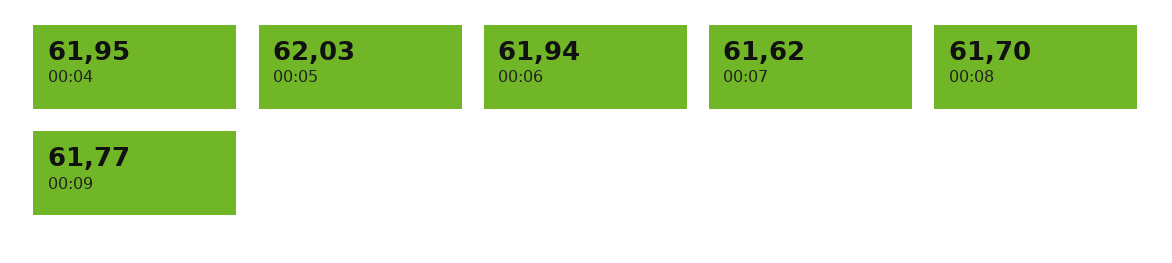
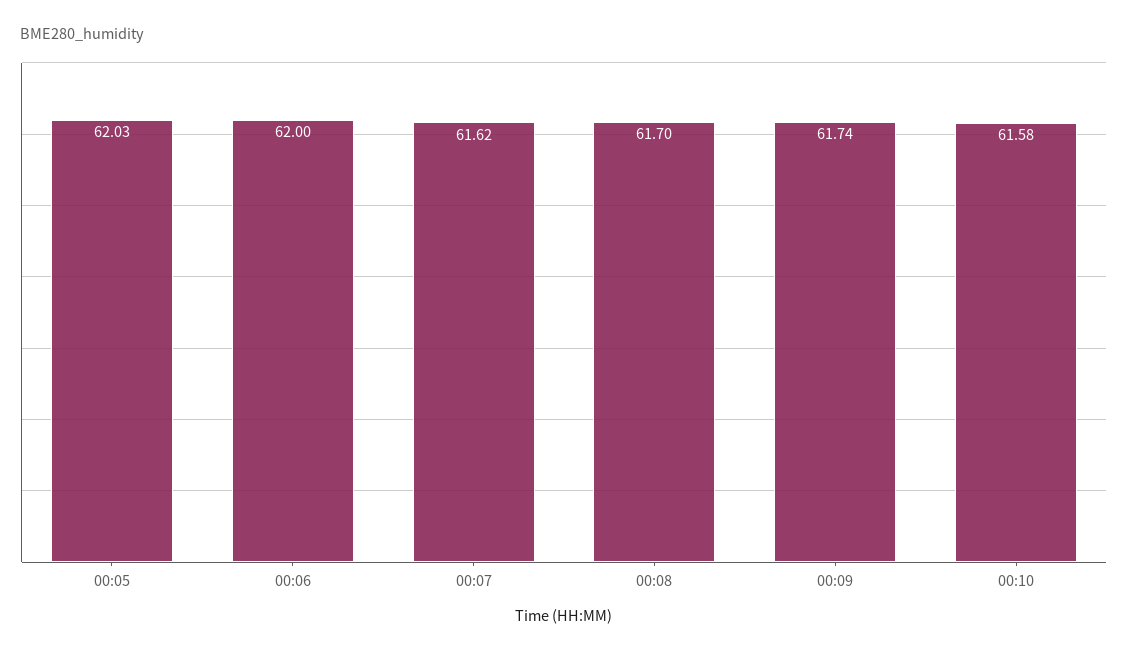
00:04: 61.95 -> none
00:06: 61.94 -> 62
00:09: 61.77 -> 61.74
00:10: none -> 61.58

